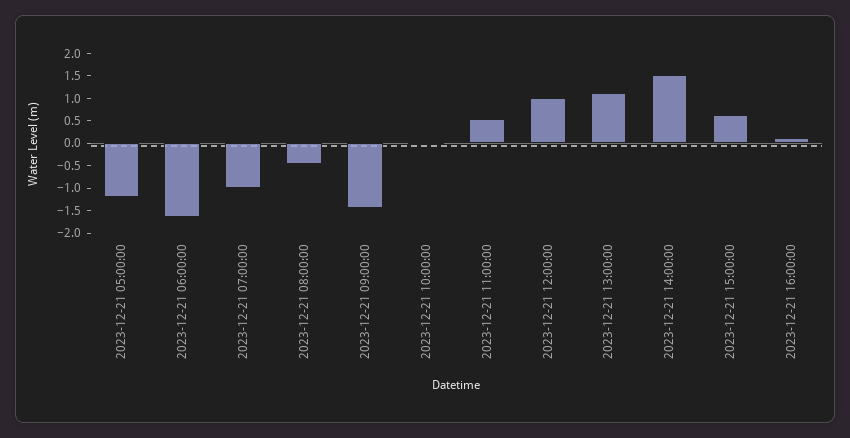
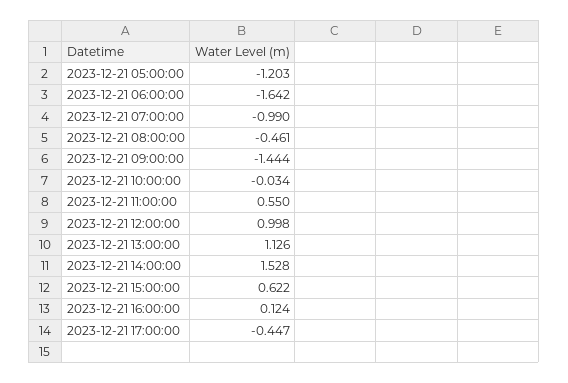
2023-12-21 17:00:00: none -> -0.447

